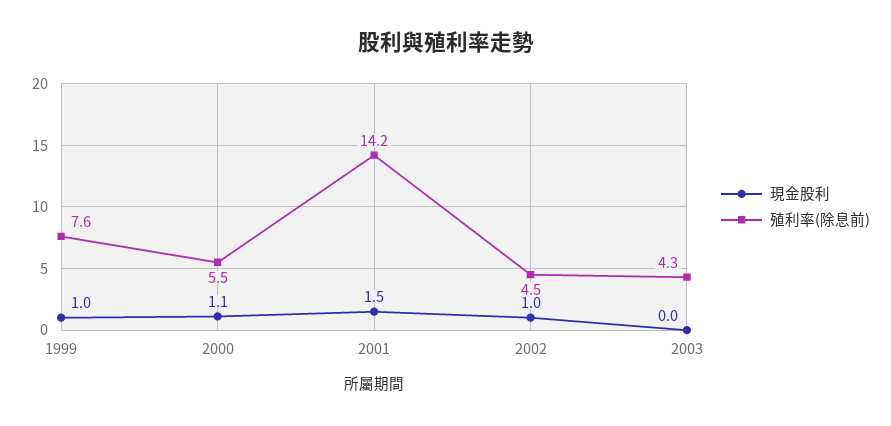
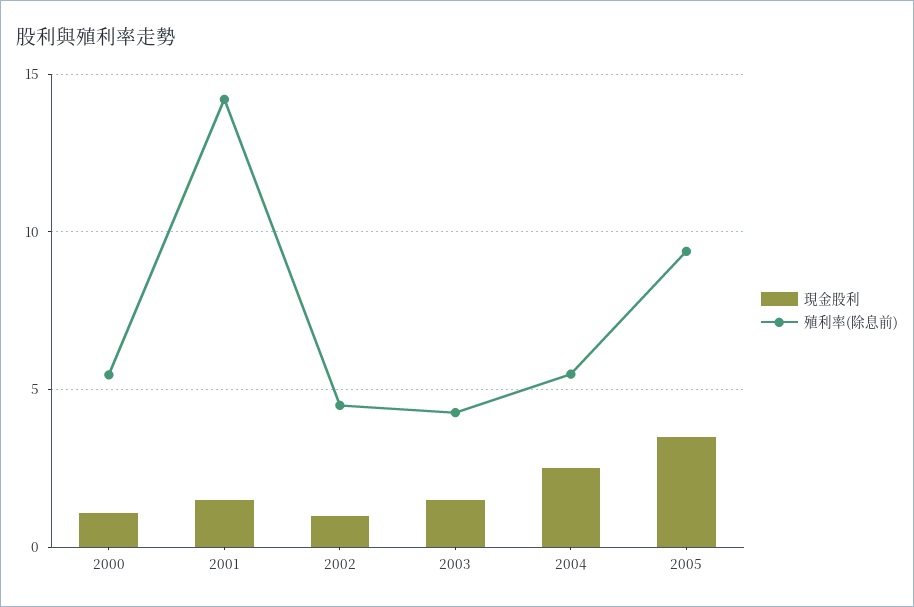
現金股利, 1999: 1 -> none
殖利率(除息前), 1999: 7.6 -> none
現金股利, 2003: 0 -> 1.5
現金股利, 2004: none -> 2.5
殖利率(除息前), 2004: none -> 5.5
現金股利, 2005: none -> 3.5
殖利率(除息前), 2005: none -> 9.5

